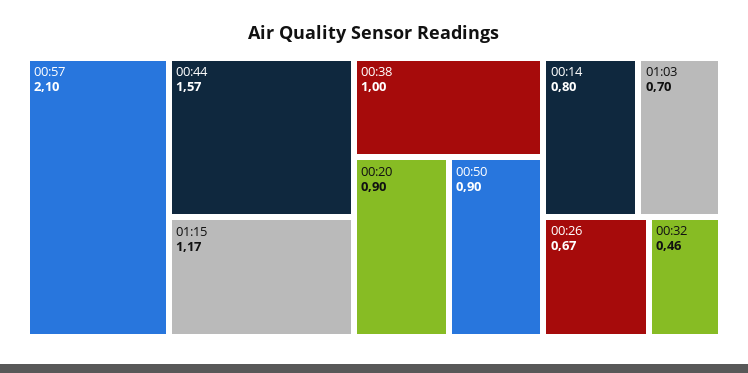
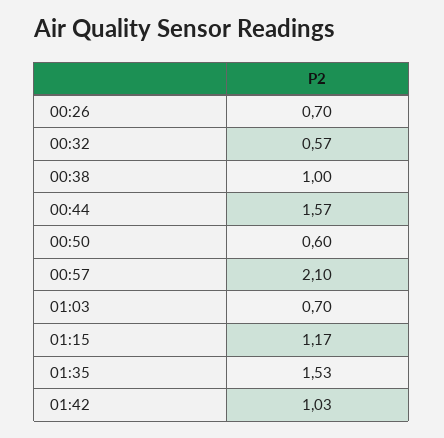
00:20: 0.9 -> none
00:50: 0.9 -> 0.6
00:14: 0.8 -> none
00:26: 0.67 -> 0.7
00:32: 0.46 -> 0.57
01:35: none -> 1.53
01:42: none -> 1.03

